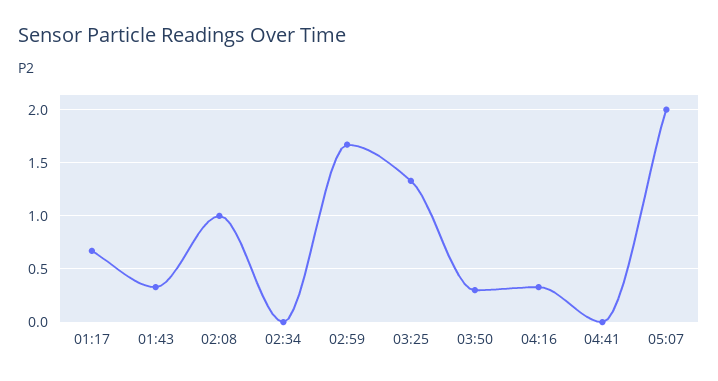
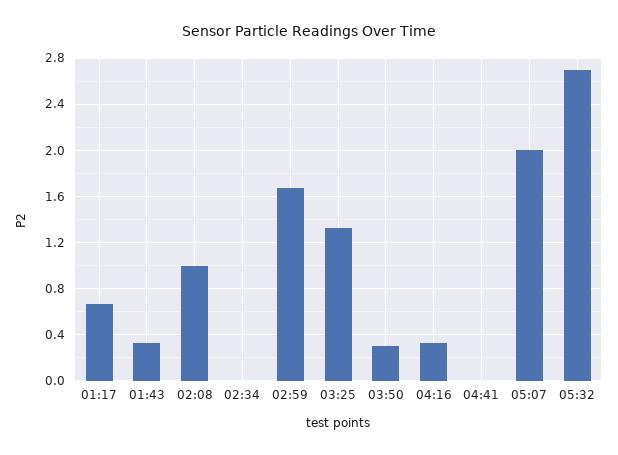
05:32: none -> 2.7

